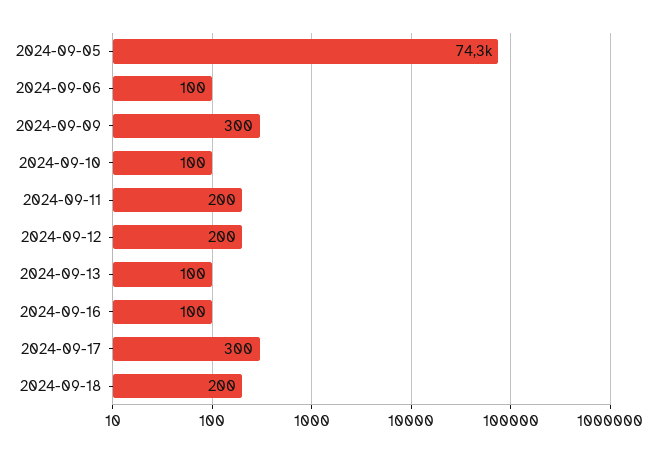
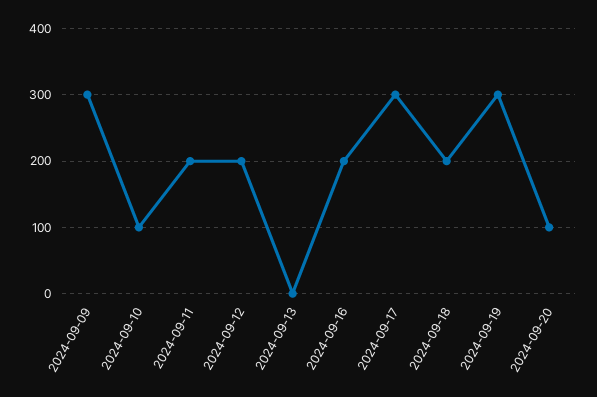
2024-09-05: 74300 -> none
2024-09-06: 100 -> none
2024-09-13: 100 -> 0
2024-09-16: 100 -> 200
2024-09-19: none -> 300
2024-09-20: none -> 100

